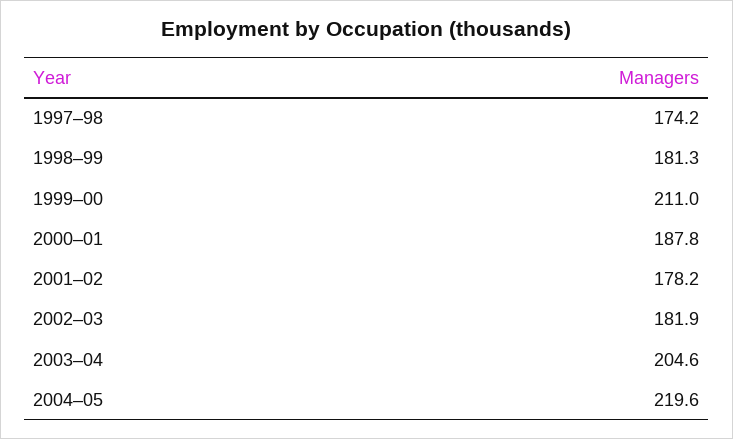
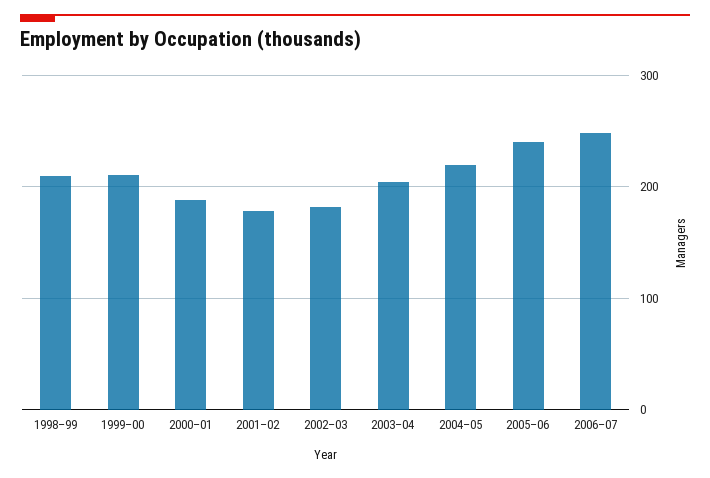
1997–98: 174.2 -> none
1998–99: 181.3 -> 210
2005–06: none -> 240
2006–07: none -> 250

